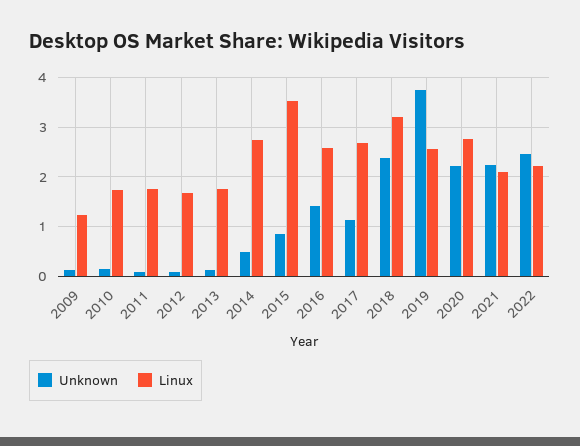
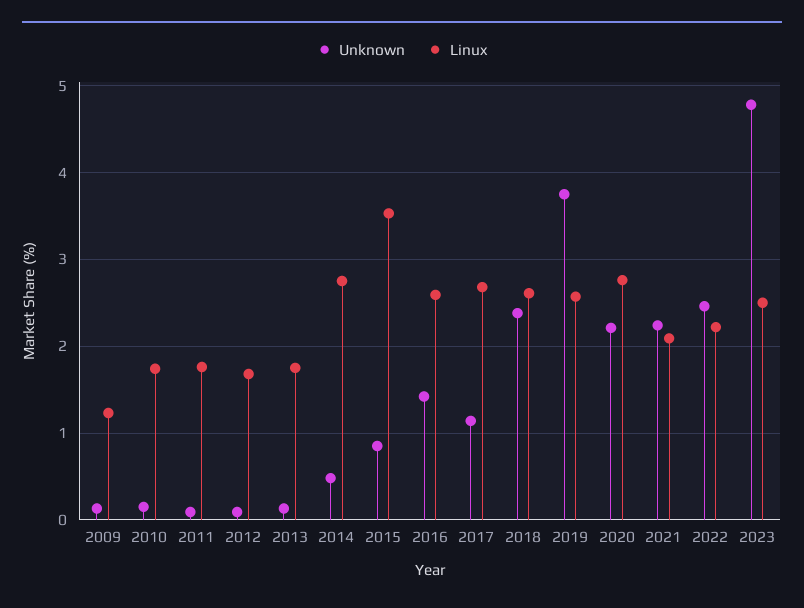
Linux, 2018: 3.2 -> 2.6
Unknown, 2023: none -> 4.8
Linux, 2023: none -> 2.5

